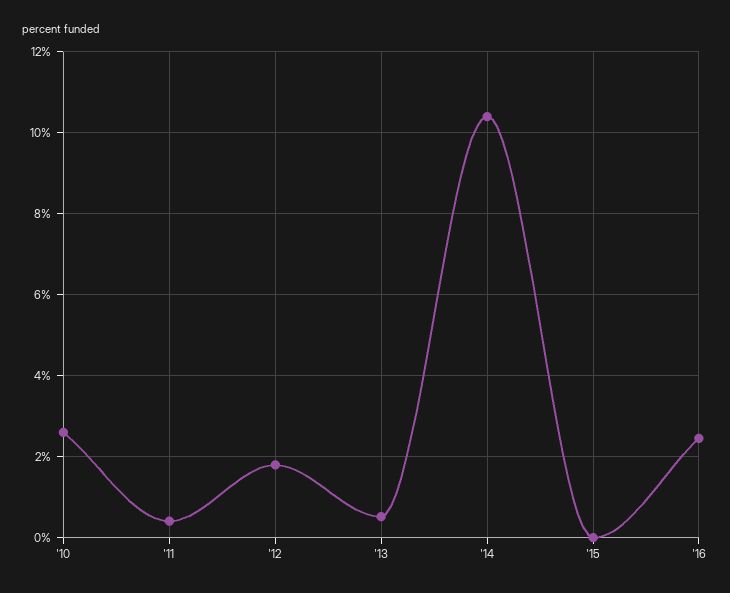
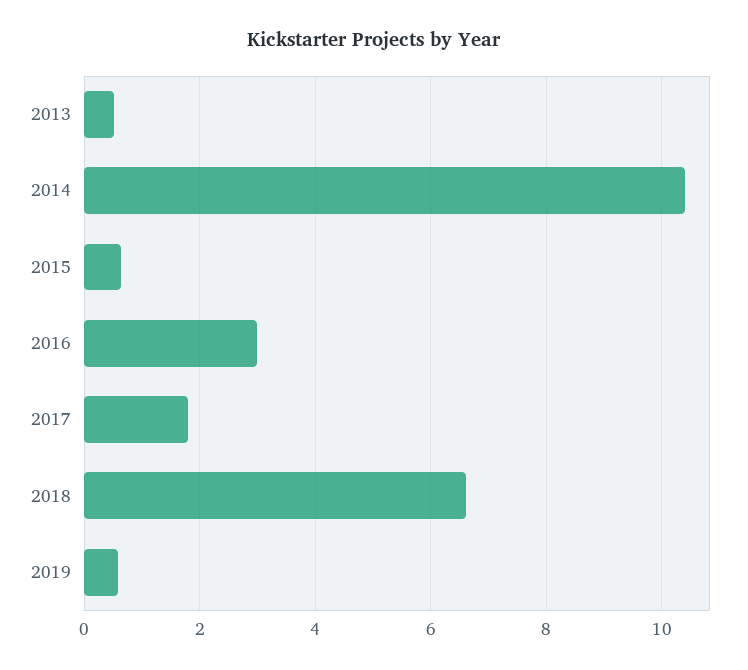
'10: 2.6 -> none
'11: 0.4 -> none
'12: 1.8 -> none
'15: 0 -> 0.6
'16: 2.4 -> 3
2017: none -> 1.8
2018: none -> 6.6
2019: none -> 0.6

